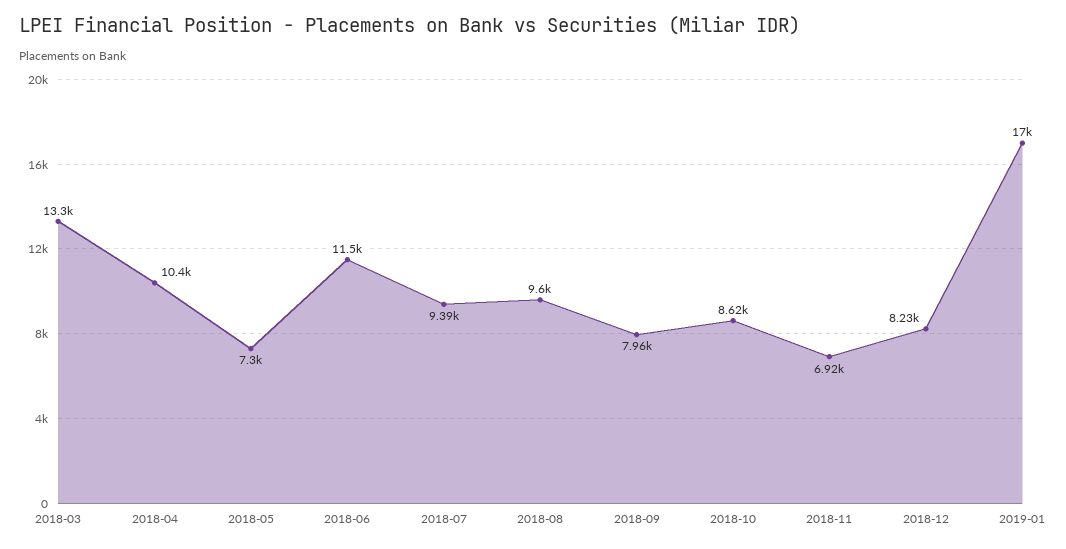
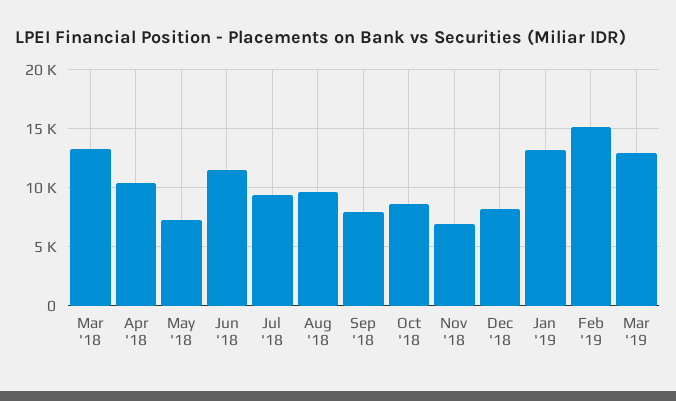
2019-01: 17000 -> 13000
Feb '19: none -> 15000
Mar '19: none -> 13000

